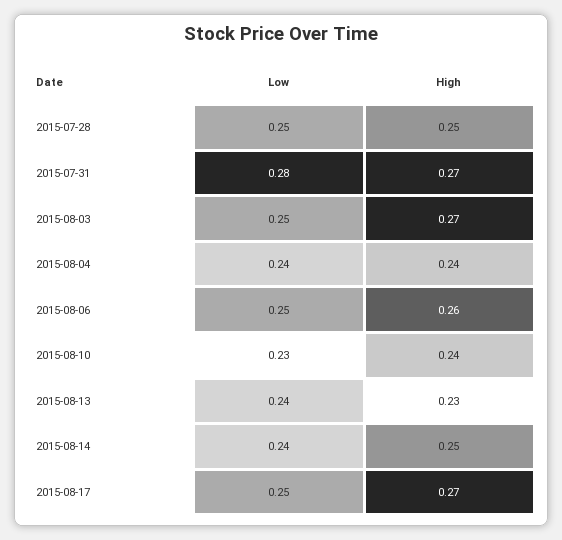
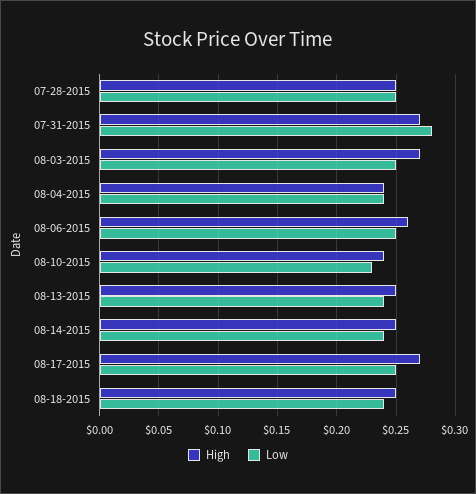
High, 2015-08-13: 0.23 -> 0.25
High, 08-18-2015: none -> 0.25
Low, 08-18-2015: none -> 0.24

